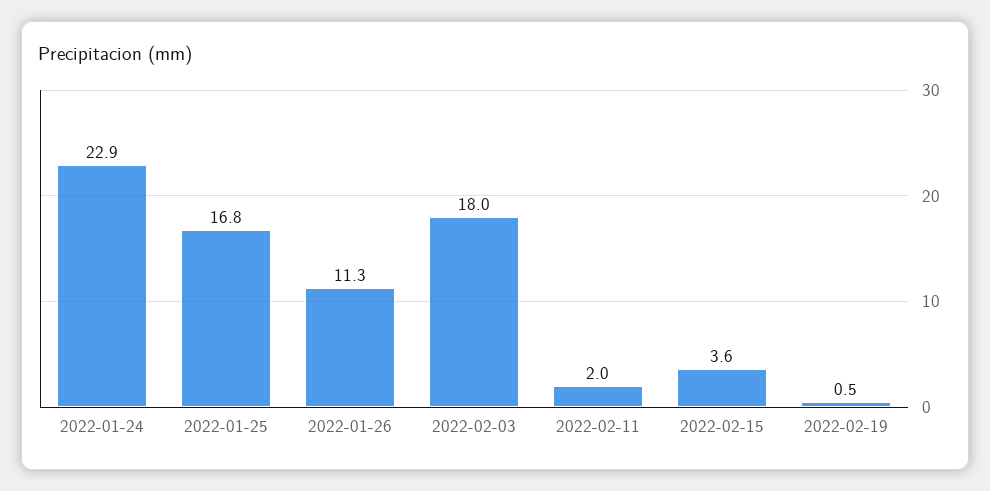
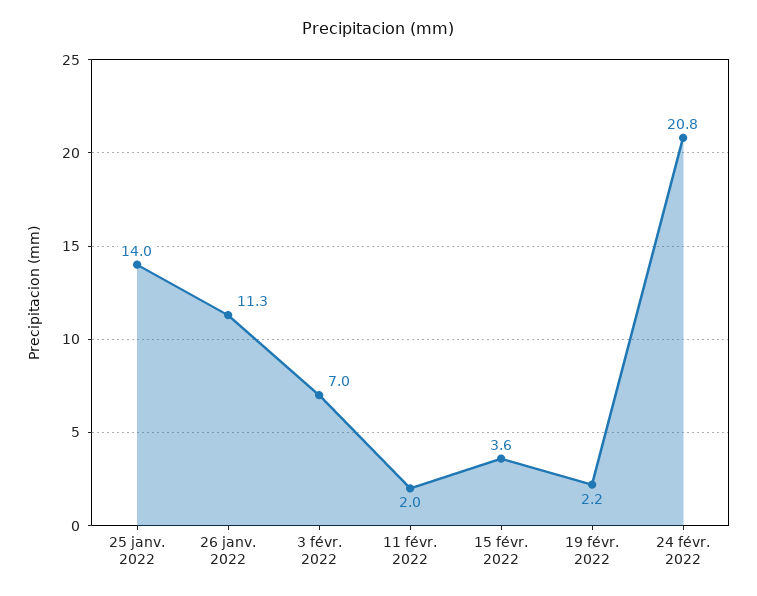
2022-01-24: 22.9 -> none
2022-01-25: 16.8 -> 14
2022-02-03: 18 -> 7
2022-02-19: 0.5 -> 2.2
24 févr. 2022: none -> 20.8

